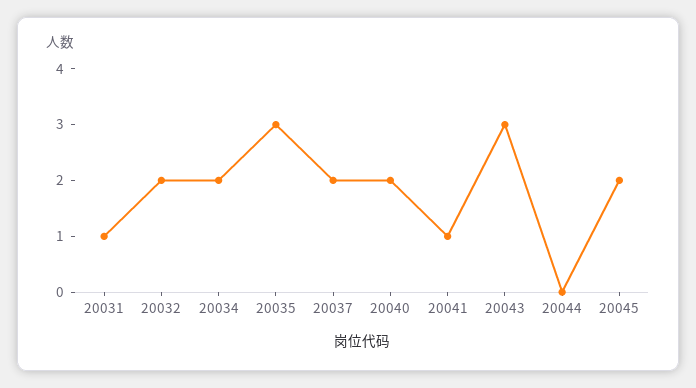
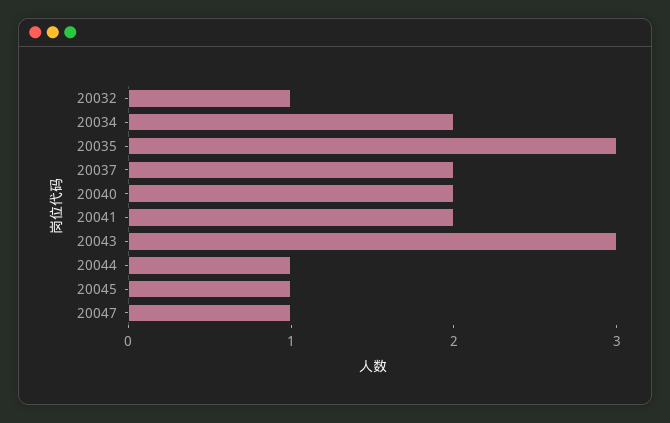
20031: 1 -> none
20032: 2 -> 1
20041: 1 -> 2
20044: 0 -> 1
20045: 2 -> 1
20047: none -> 1

